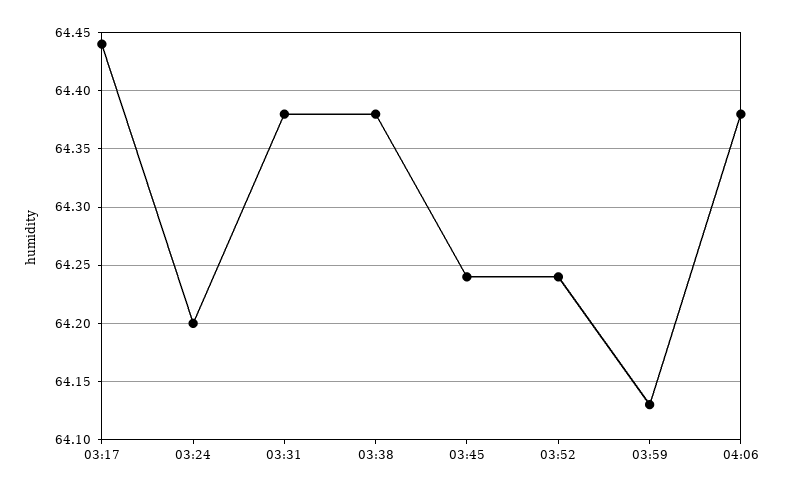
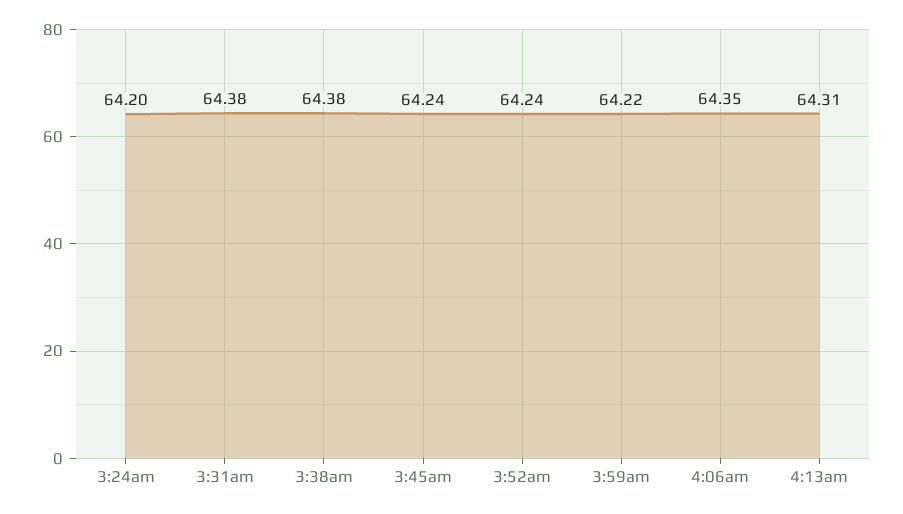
03:17: 64.44 -> none
03:59: 64.13 -> 64.22
04:06: 64.38 -> 64.35
4:13am: none -> 64.31

